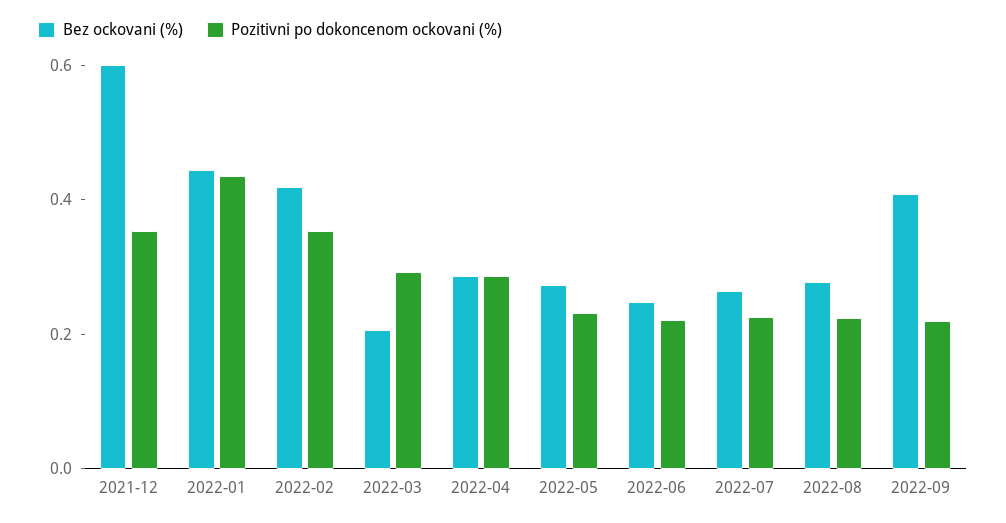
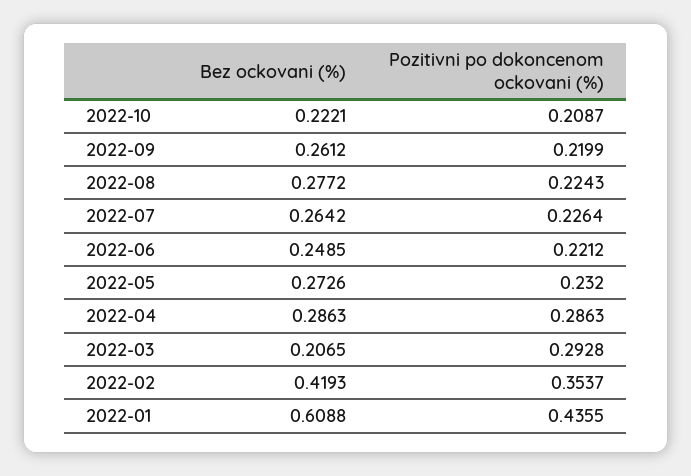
Bez ockovani (%), 2021-12: 0.6 -> none
Pozitivni po dokoncenom ockovani (%), 2021-12: 0.35 -> none
Bez ockovani (%), 2022-01: 0.45 -> 0.6088
Bez ockovani (%), 2022-09: 0.4 -> 0.2612
Bez ockovani (%), 2022-10: none -> 0.2221
Pozitivni po dokoncenom ockovani (%), 2022-10: none -> 0.2087

